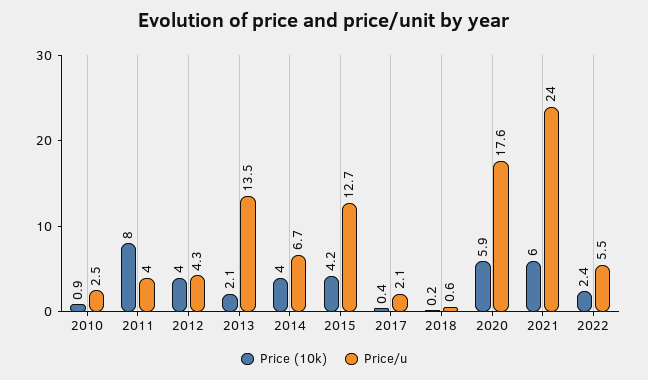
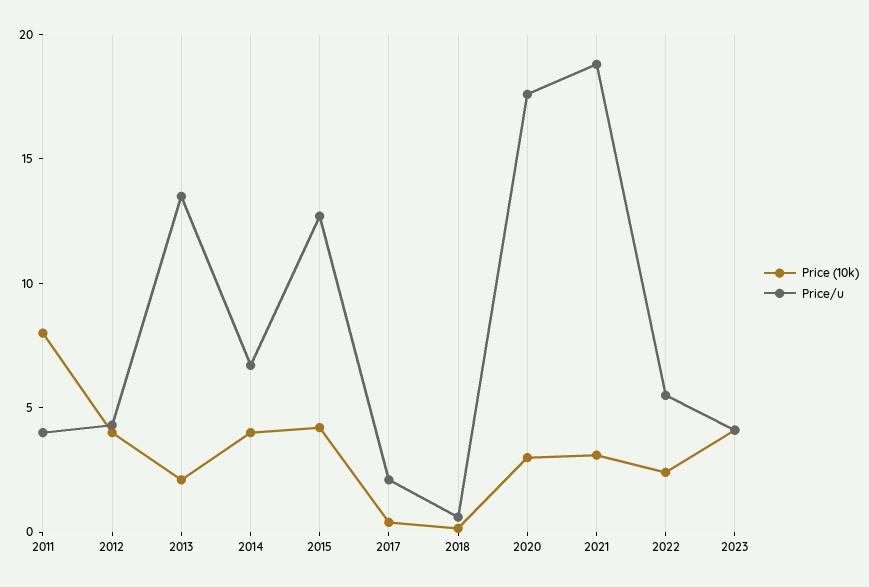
Price (10k), 2010: 0.9 -> none
Price/u, 2010: 2.5 -> none
Price (10k), 2020: 5.9 -> 3
Price (10k), 2021: 6 -> 3
Price/u, 2021: 24 -> 19
Price (10k), 2023: none -> 4
Price/u, 2023: none -> 4

